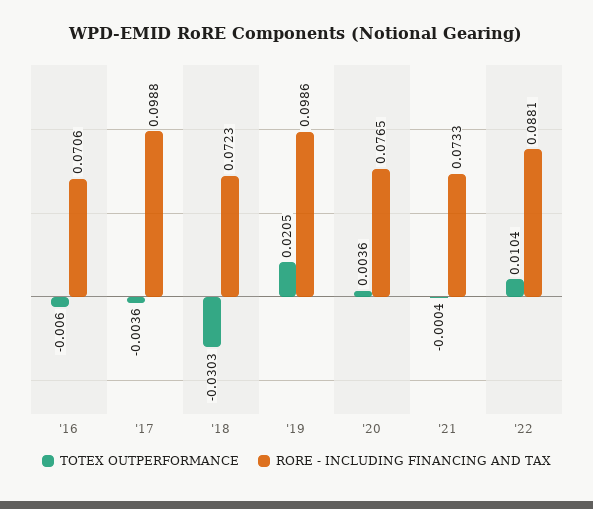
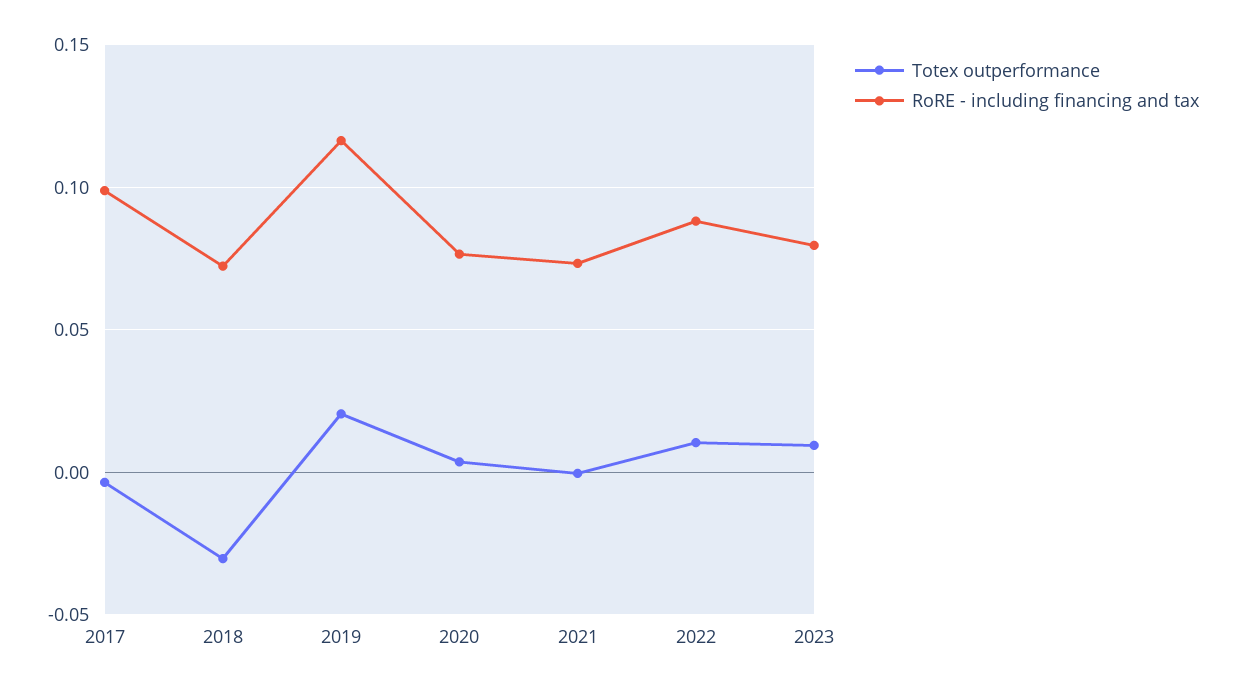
TOTEX OUTPERFORMANCE, '16: -0.006 -> none
RORE - INCLUDING FINANCING AND TAX, '16: 0.0706 -> none
RORE - INCLUDING FINANCING AND TAX, '19: 0.0986 -> 0.115
TOTEX OUTPERFORMANCE, 2023: none -> 0.01
RORE - INCLUDING FINANCING AND TAX, 2023: none -> 0.08

